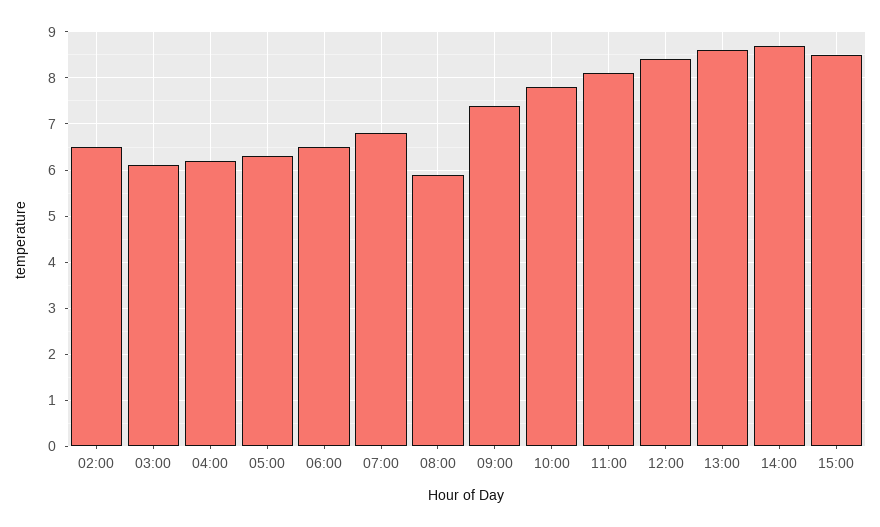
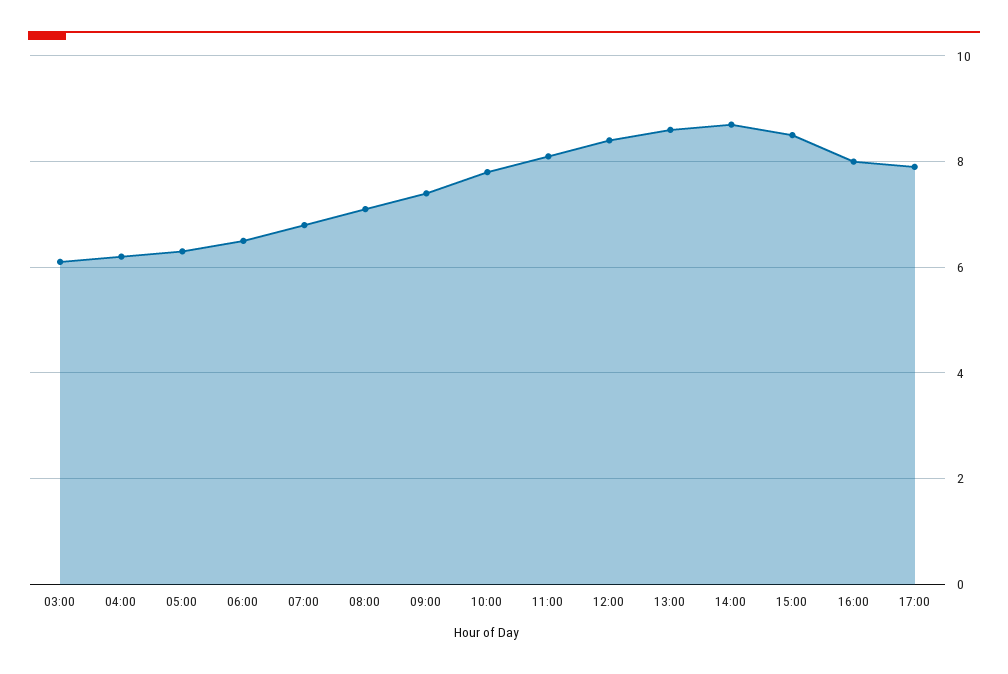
02:00: 6.5 -> none
08:00: 6 -> 7
16:00: none -> 8
17:00: none -> 8

